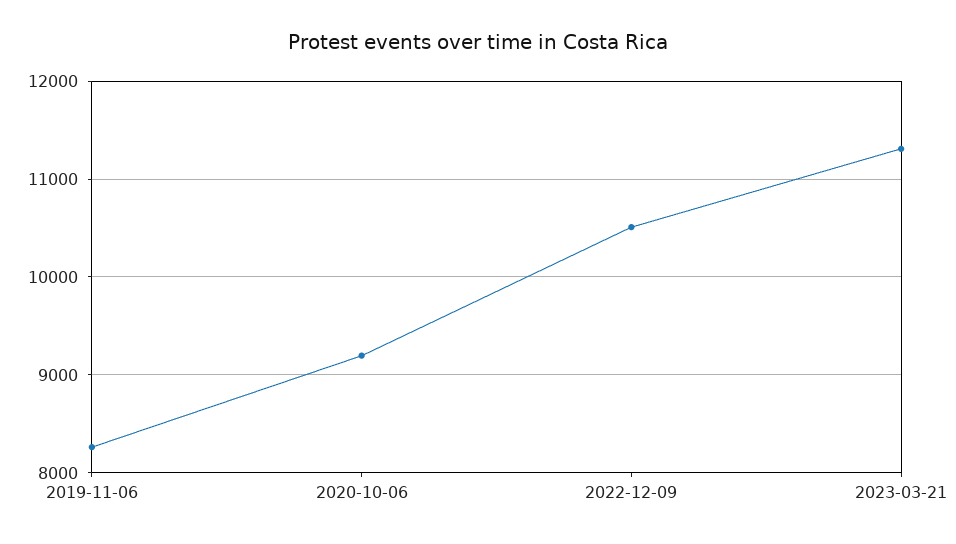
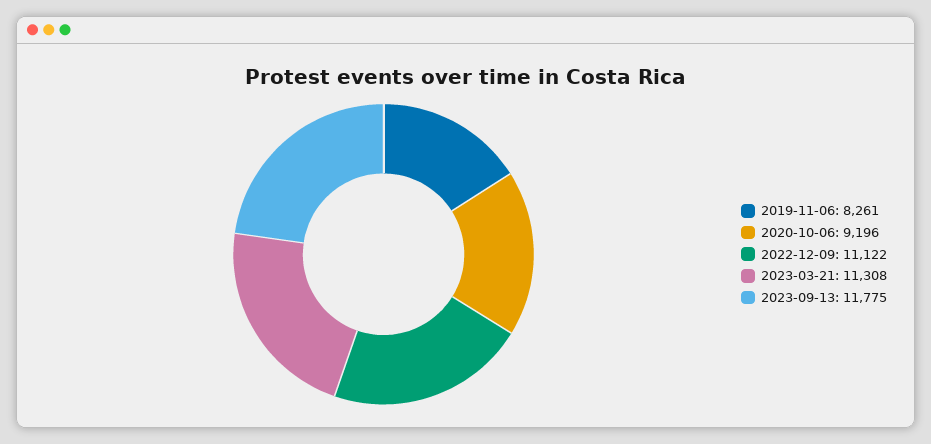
2022-12-09: 10500 -> 11122
2023-09-13: none -> 11775

